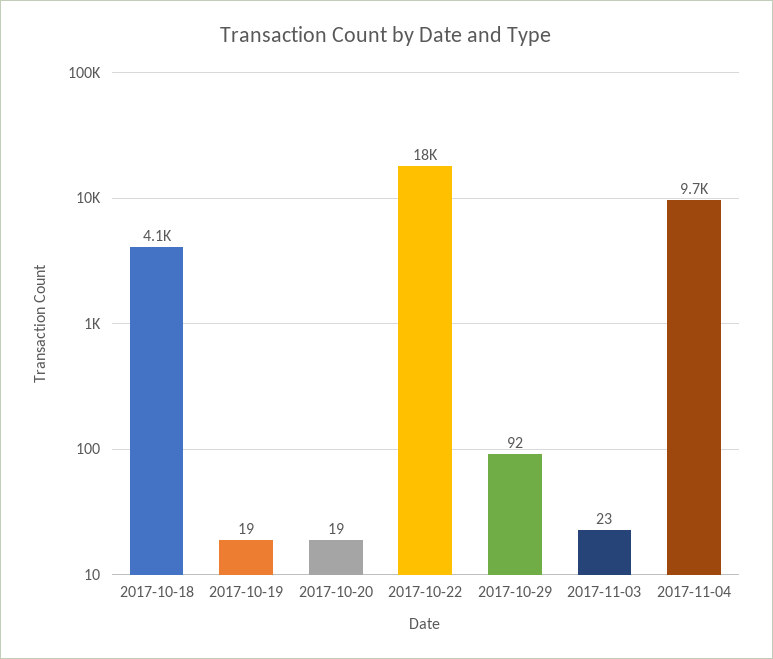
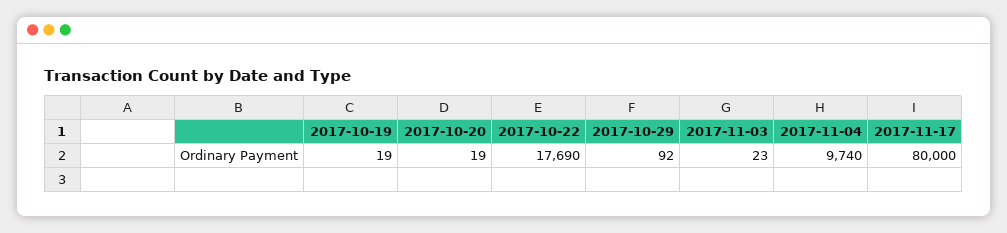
2017-10-18: 4100 -> none
2017-11-17: none -> 80000

